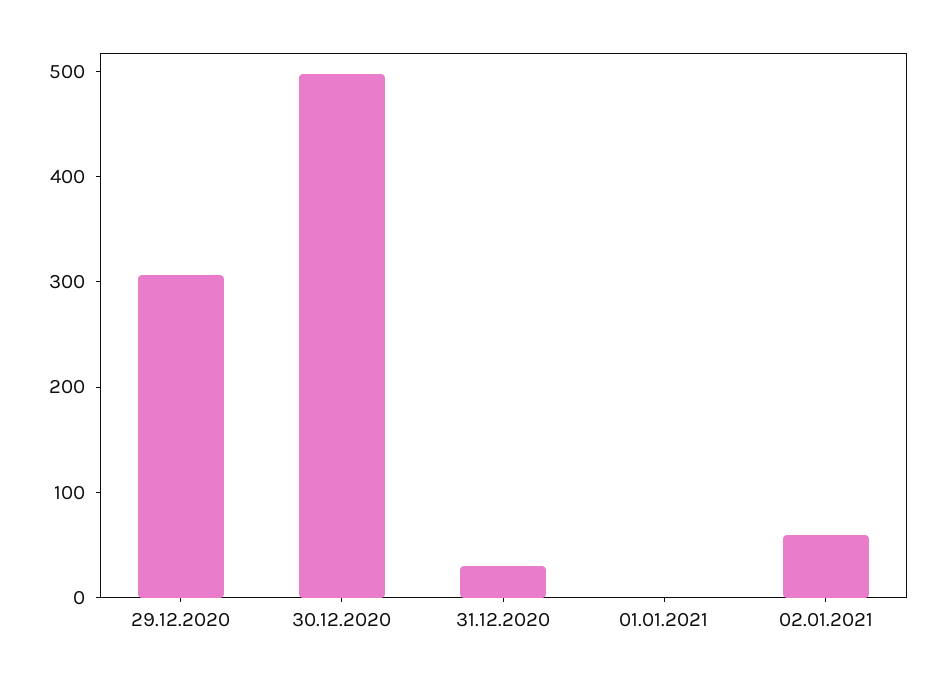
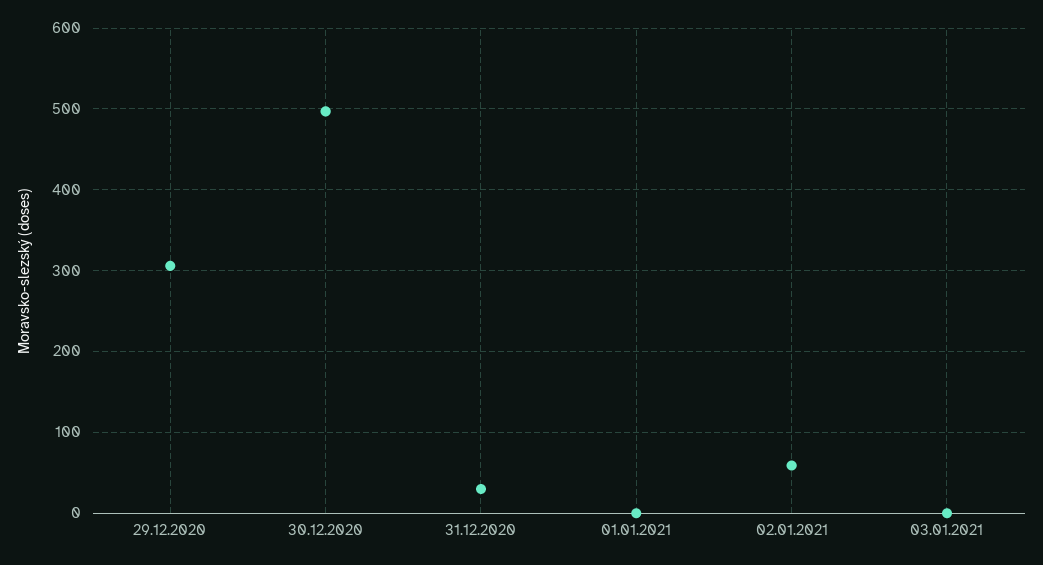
03.01.2021: none -> 0

